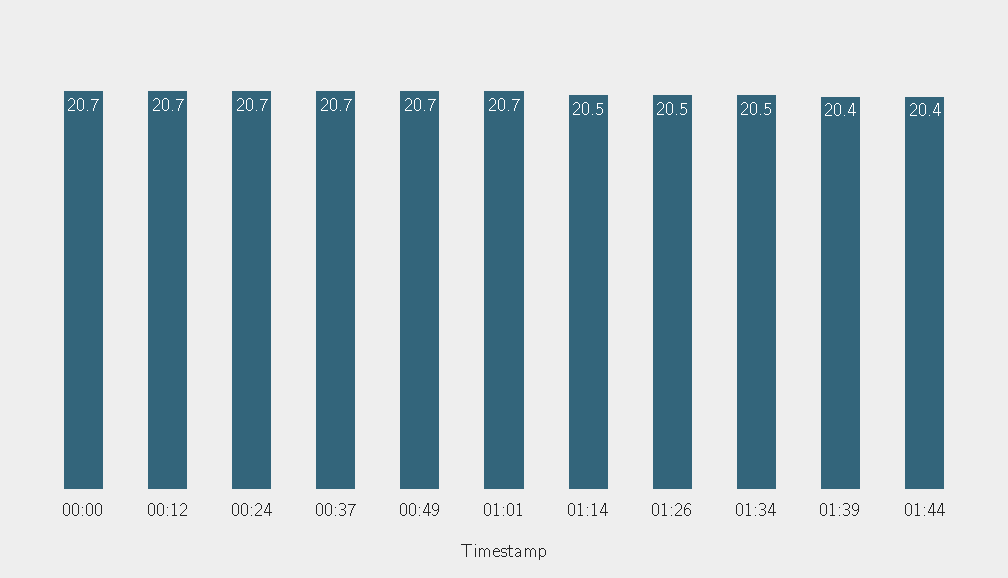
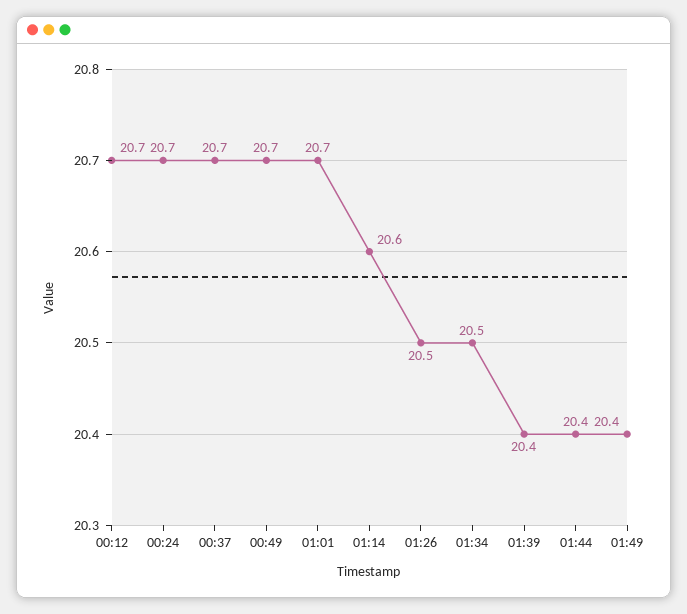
00:00: 20.7 -> none
01:14: 20.5 -> 20.6
01:49: none -> 20.4

